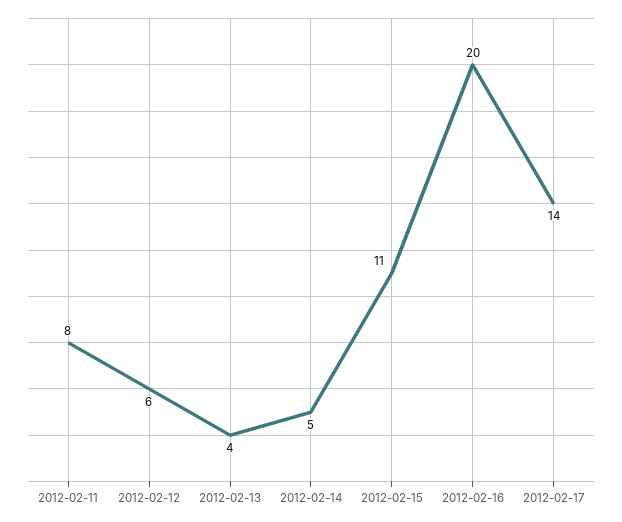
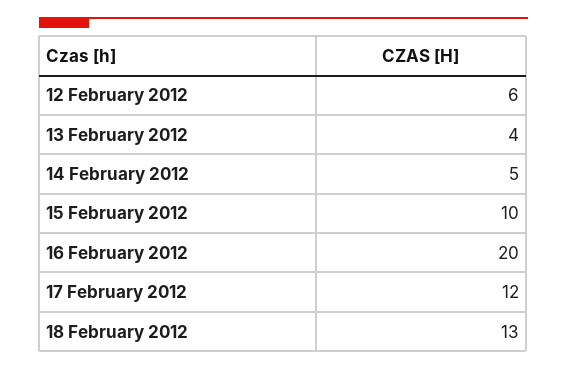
2012-02-11: 8 -> none
2012-02-15: 11 -> 10
2012-02-17: 14 -> 12
18 February 2012: none -> 13

